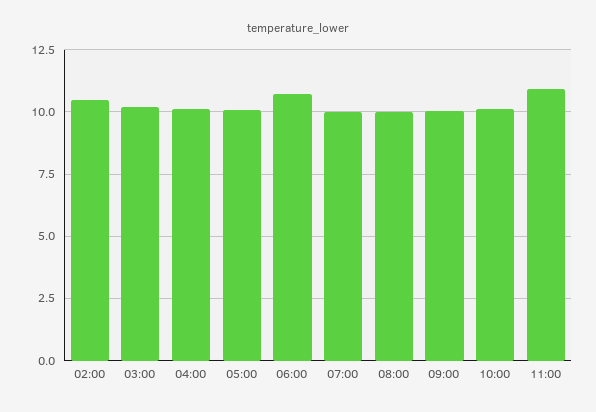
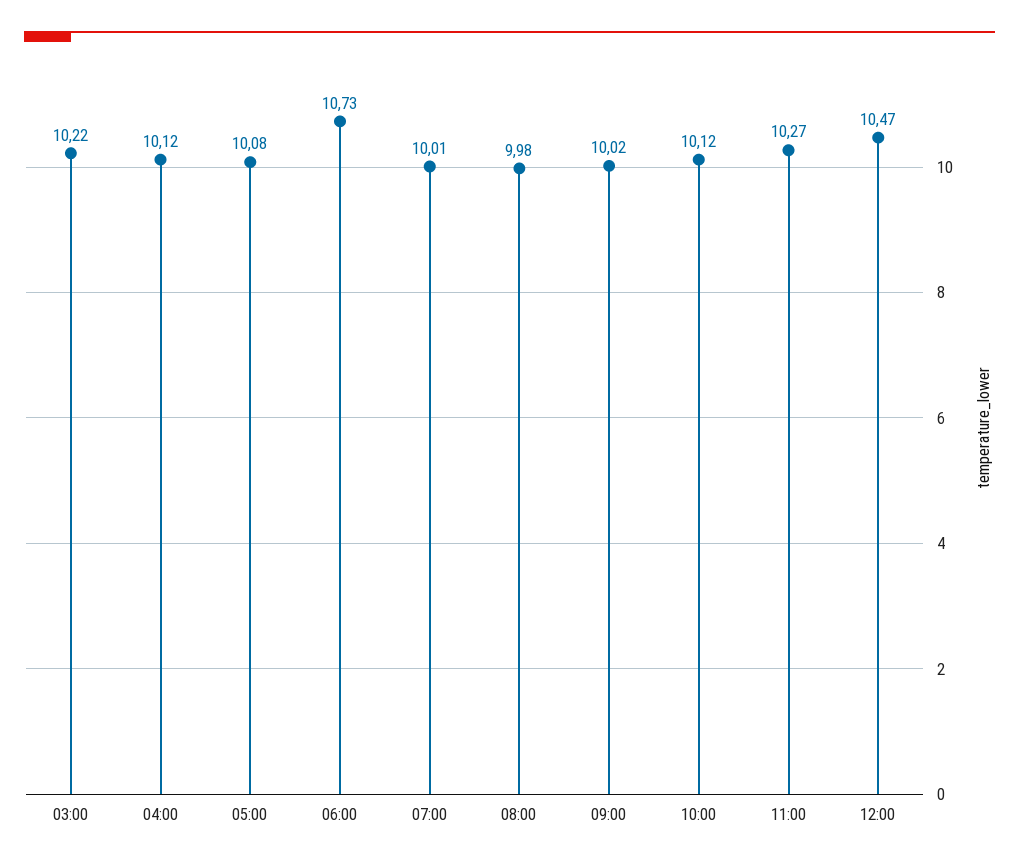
02:00: 10.5 -> none
11:00: 11 -> 10.27
12:00: none -> 10.47

